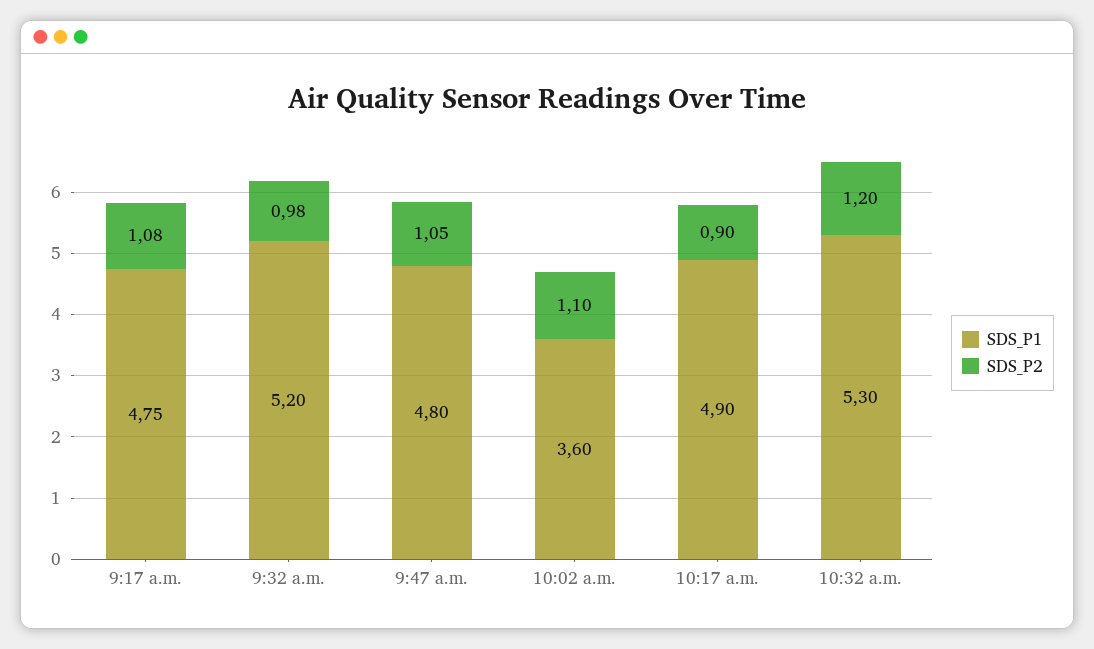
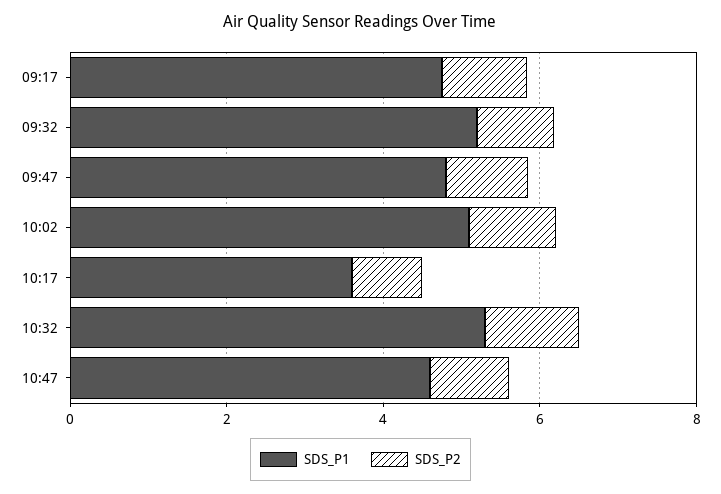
SDS_P1, 10:02 a.m.: 3.6 -> 5
SDS_P1, 10:17 a.m.: 4.9 -> 3.5
SDS_P1, 10:47: none -> 4.5
SDS_P2, 10:47: none -> 1

